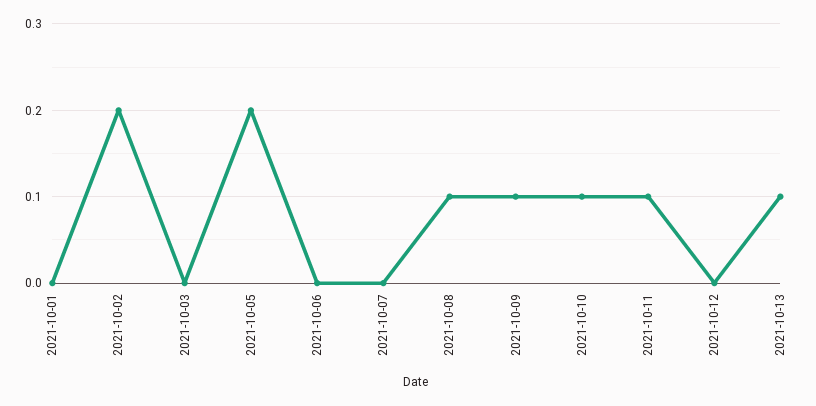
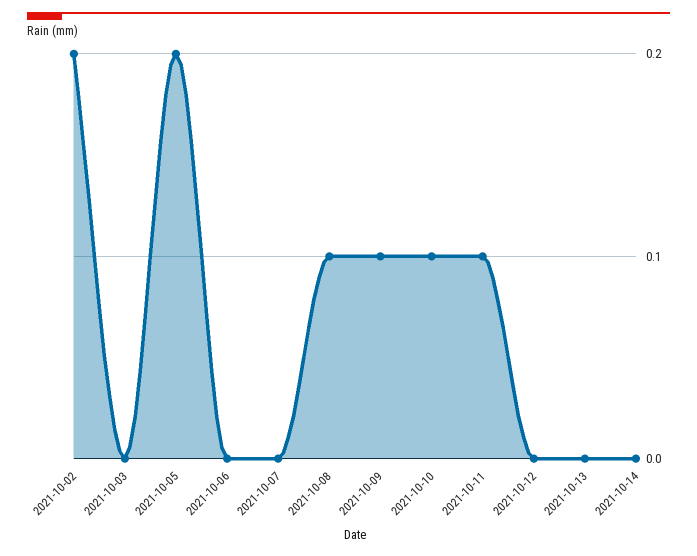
2021-10-01: 0 -> none
2021-10-13: 0.1 -> 0
2021-10-14: none -> 0

